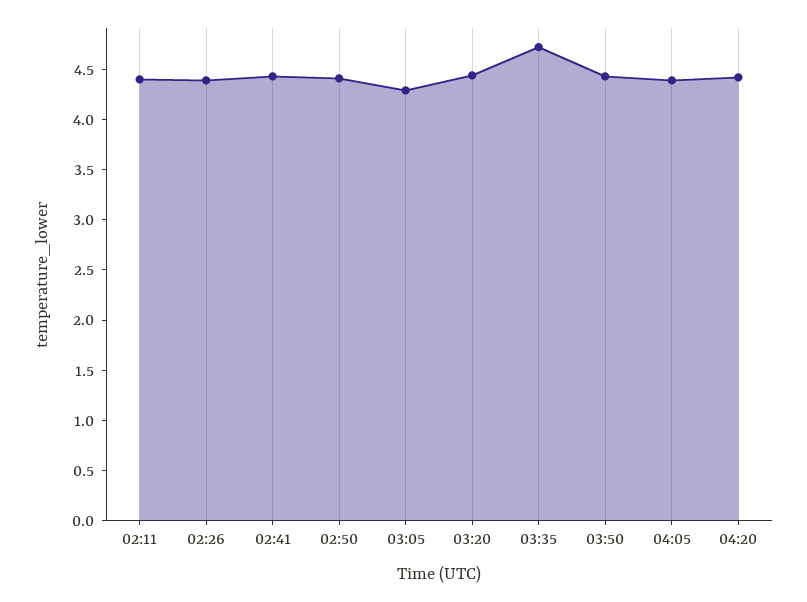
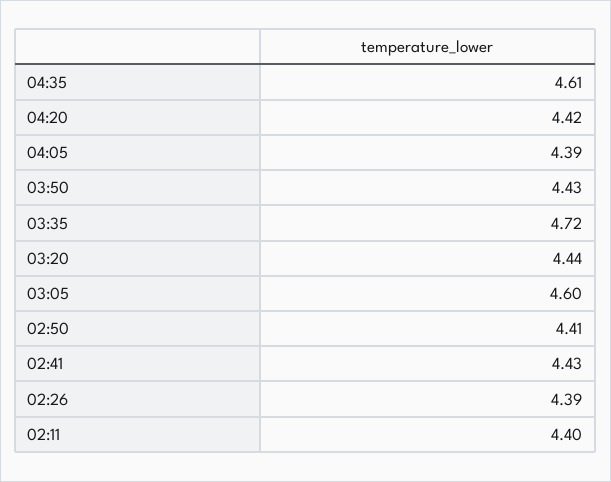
03:05: 4.3 -> 4.6
04:35: none -> 4.61

